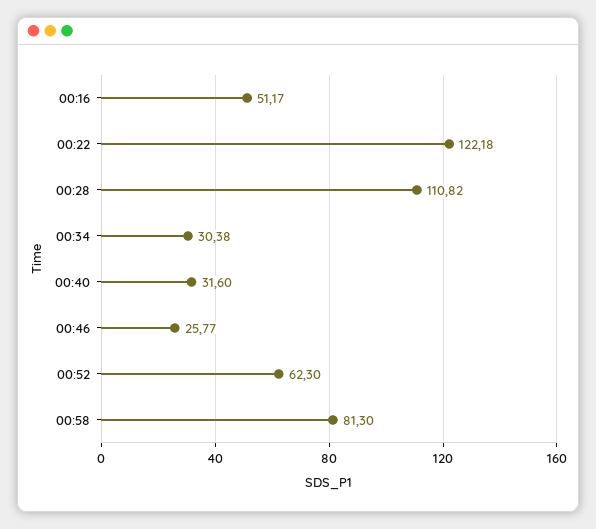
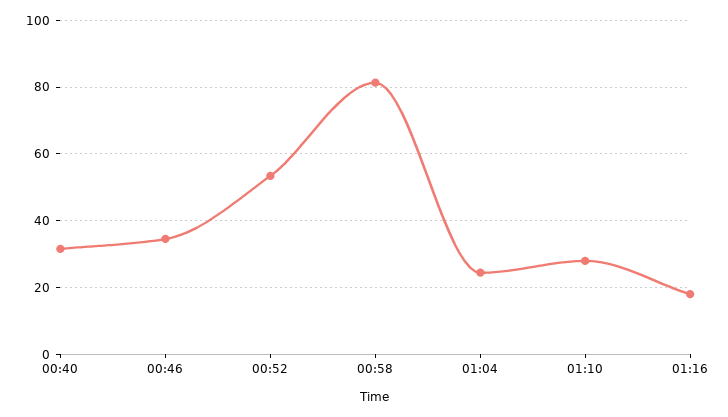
00:16: 51.17 -> none
00:22: 122.18 -> none
00:28: 110.82 -> none
00:34: 30.38 -> none
00:46: 25.77 -> 34
00:52: 62.3 -> 54
01:04: none -> 24
01:10: none -> 28
01:16: none -> 18

